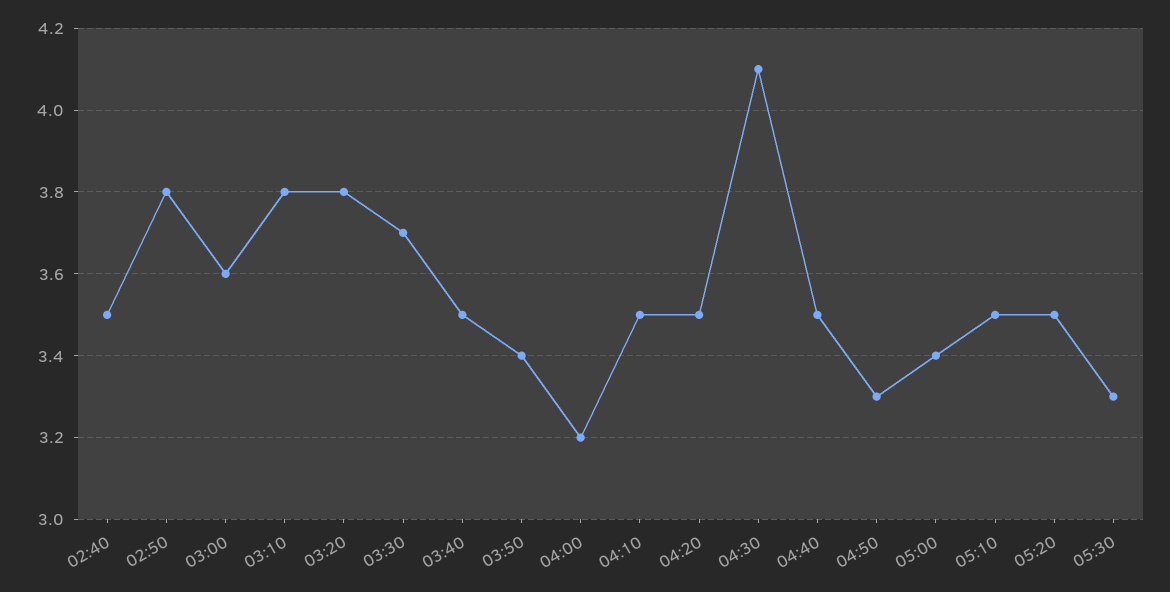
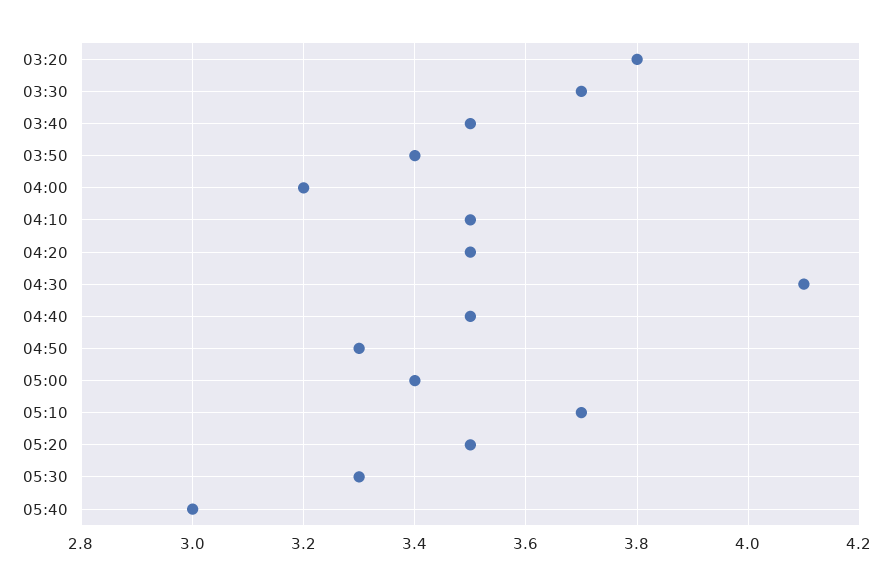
02:40: 3.5 -> none
02:50: 3.8 -> none
03:00: 3.6 -> none
03:10: 3.8 -> none
05:10: 3.5 -> 3.7
05:40: none -> 3

